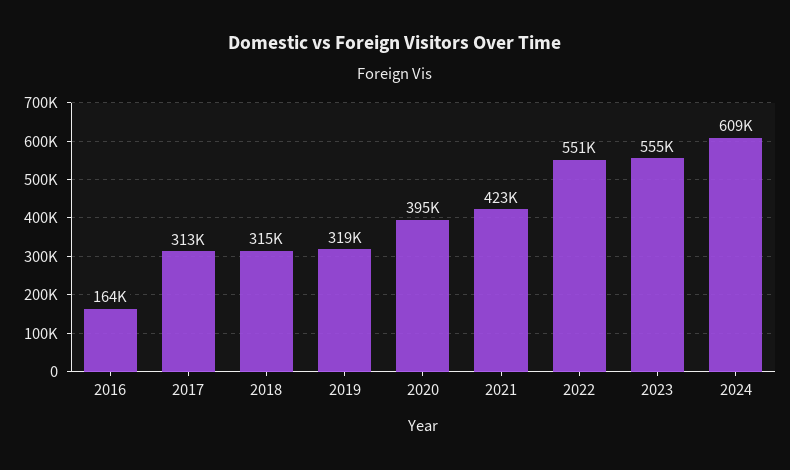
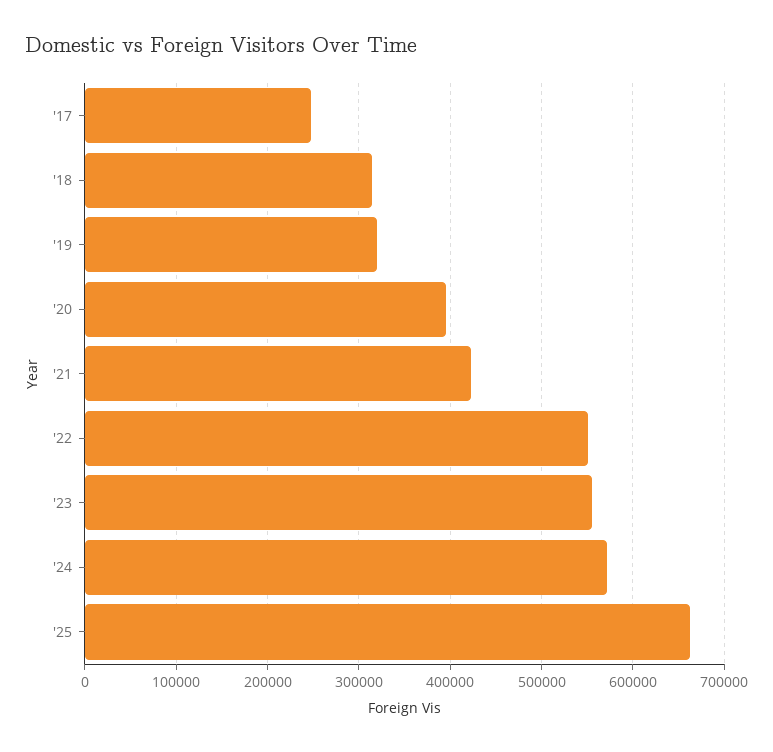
2016: 164000 -> none
2017: 313000 -> 250000
2024: 609000 -> 570000
'25: none -> 660000

